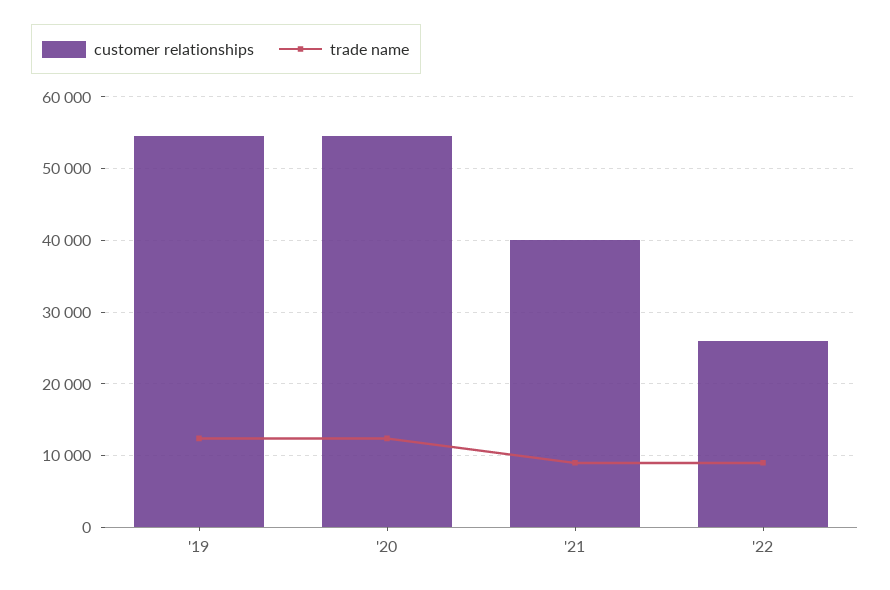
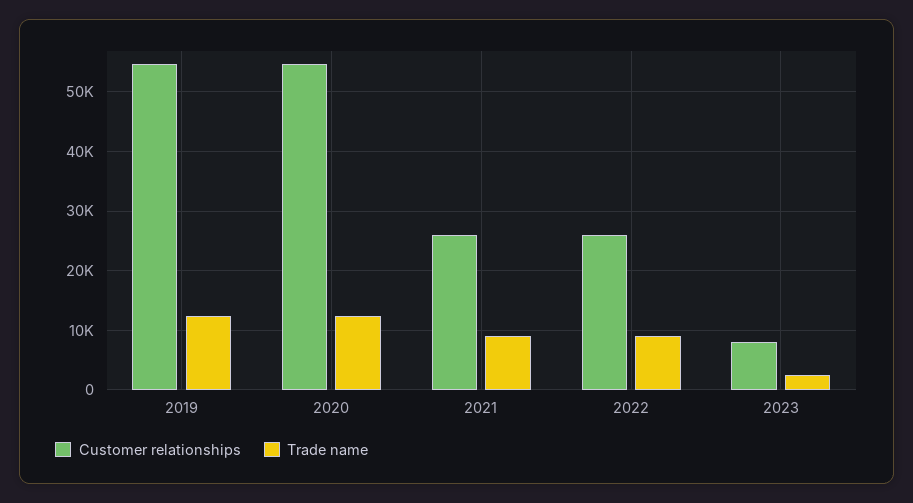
customer relationships, '21: 40000 -> 26000
customer relationships, 2023: none -> 8000
trade name, 2023: none -> 2000

